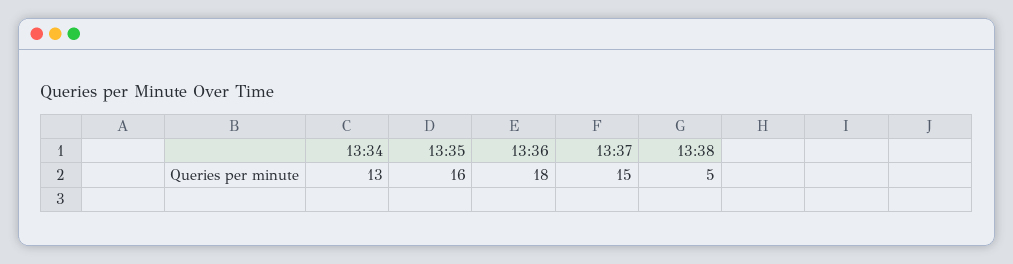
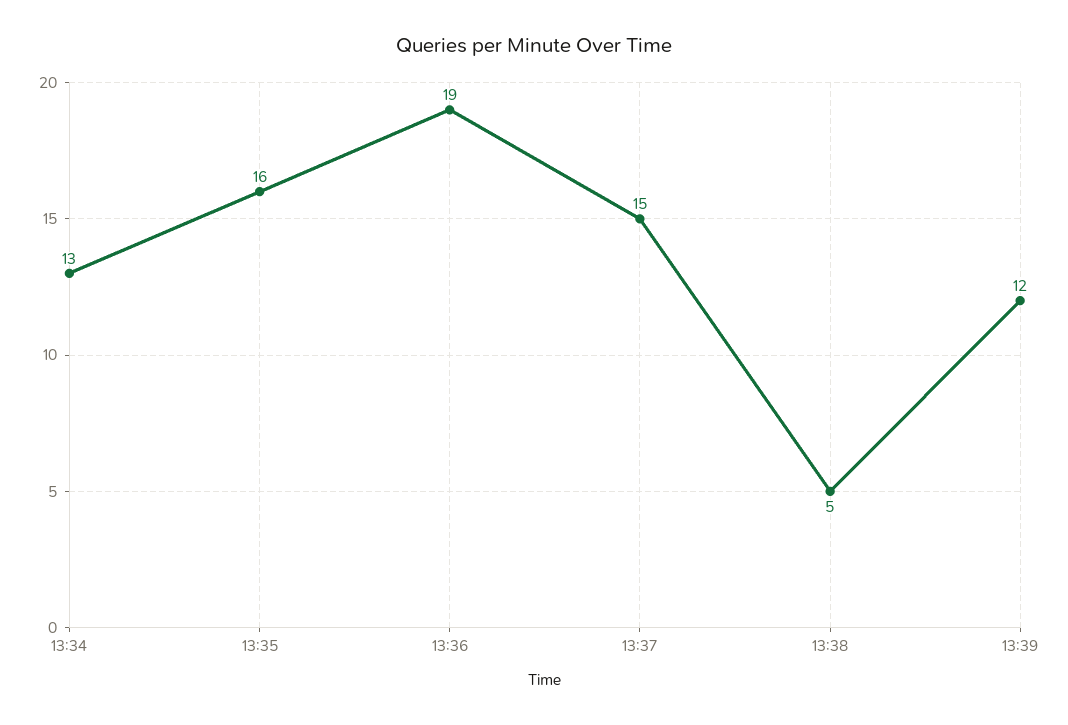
13:36: 18 -> 19
13:39: none -> 12

